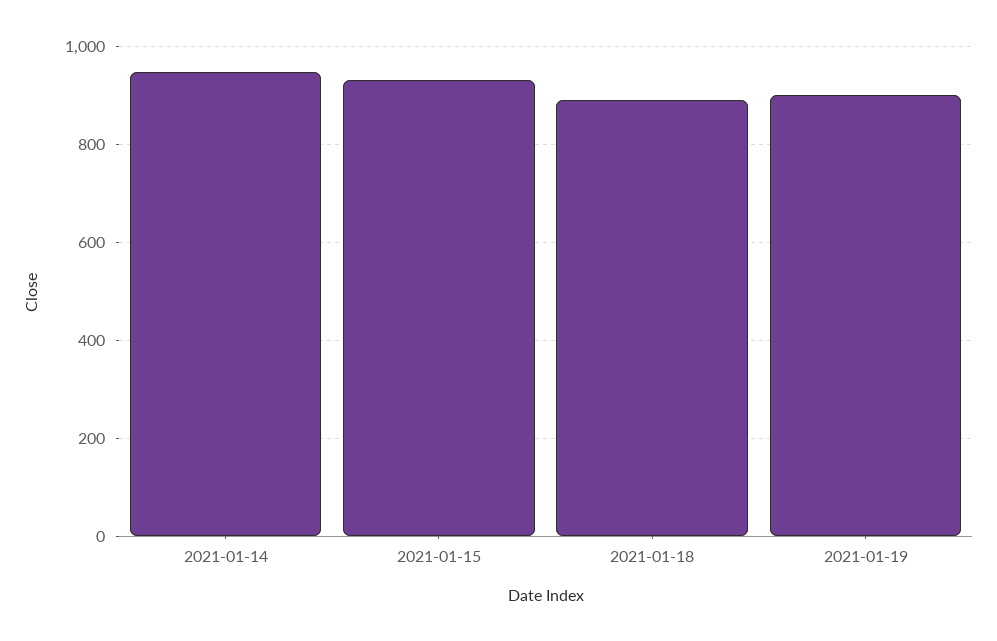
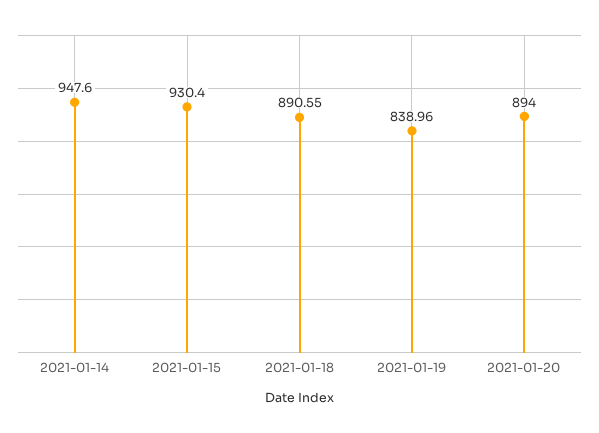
2021-01-19: 900 -> 838.96
2021-01-20: none -> 894

